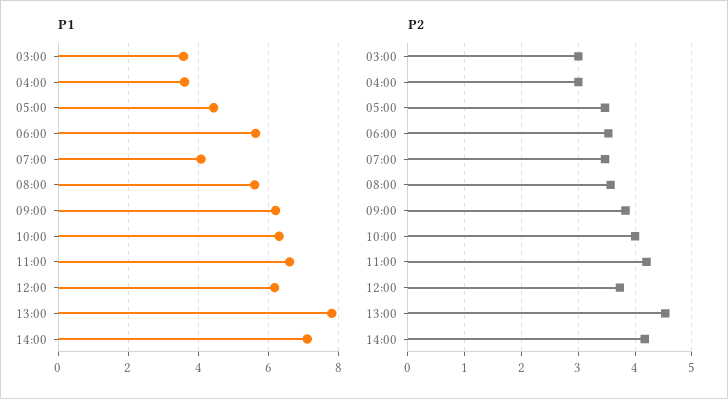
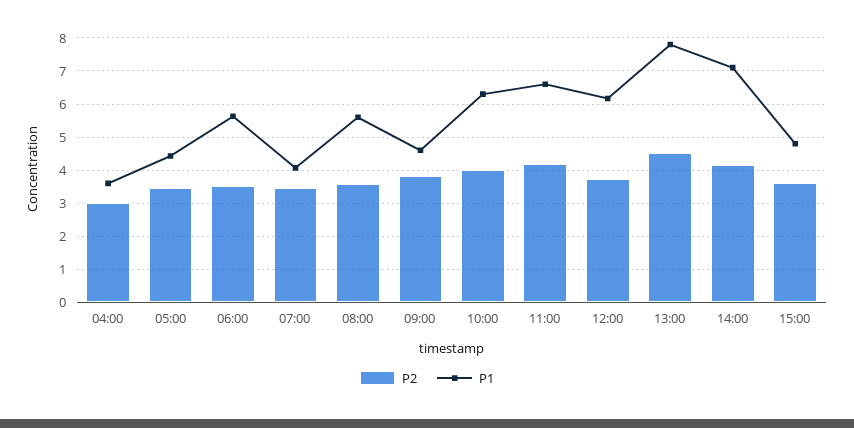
P1, 03:00: 3.6 -> none
P1, 09:00: 6.2 -> 4.6
P2, 03:00: 3 -> none
P2, 15:00: none -> 3.6
P1, 15:00: none -> 4.8

